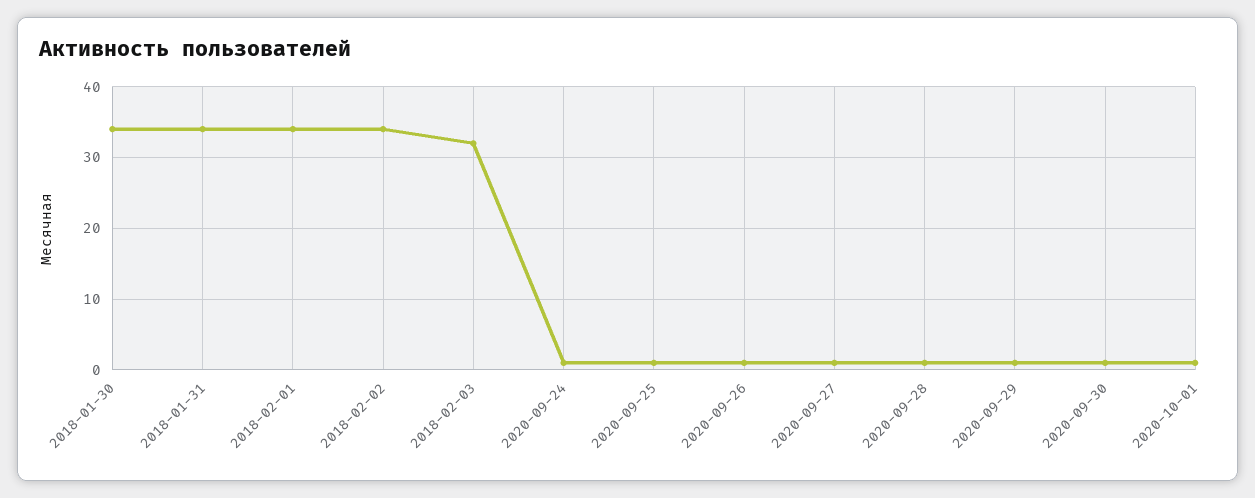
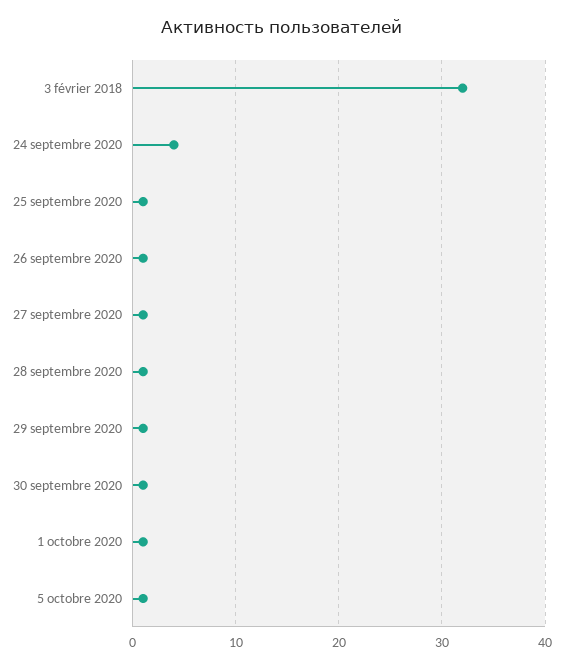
2018-01-30: 34 -> none
2018-01-31: 34 -> none
2018-02-01: 34 -> none
2018-02-02: 34 -> none
2020-09-24: 1 -> 4
5 octobre 2020: none -> 1

